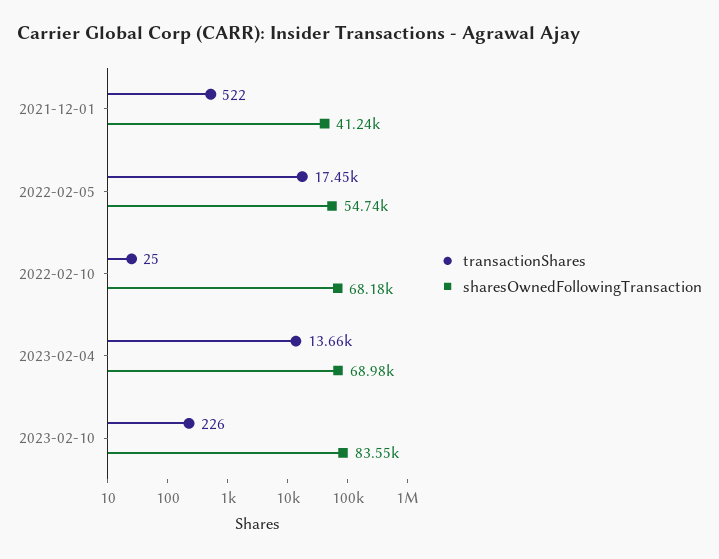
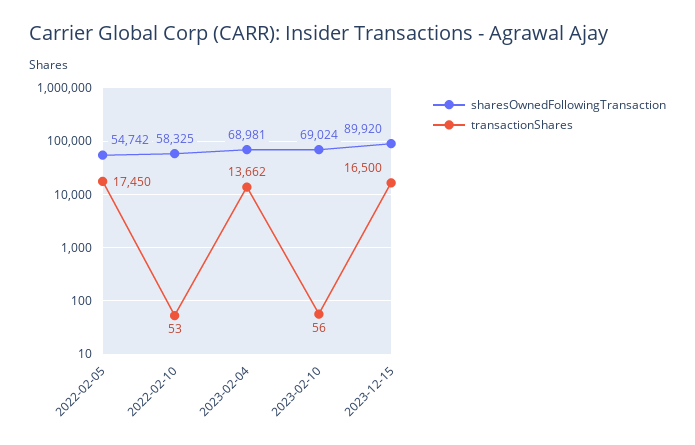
transactionShares, 2021-12-01: 522 -> none
sharesOwnedFollowingTransaction, 2021-12-01: 41240 -> none
transactionShares, 2022-02-10: 25 -> 53
sharesOwnedFollowingTransaction, 2022-02-10: 68180 -> 58325
transactionShares, 2023-02-10: 226 -> 56
sharesOwnedFollowingTransaction, 2023-02-10: 83550 -> 69024
sharesOwnedFollowingTransaction, 2023-12-15: none -> 89920
transactionShares, 2023-12-15: none -> 16500

